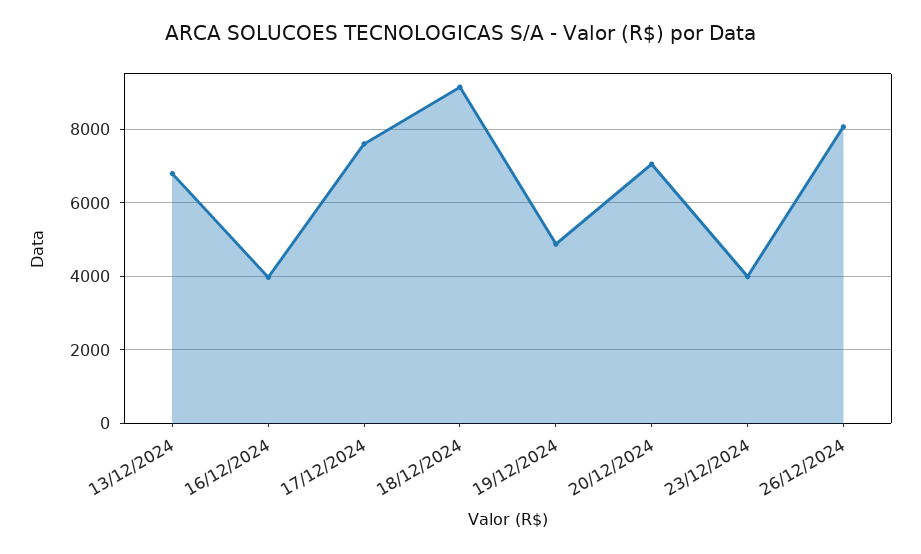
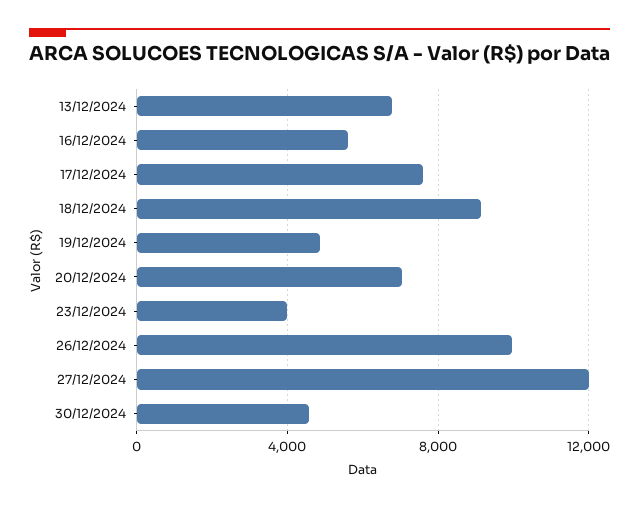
16/12/2024: 4000 -> 5500
26/12/2024: 8000 -> 10000
27/12/2024: none -> 12000
30/12/2024: none -> 4500

